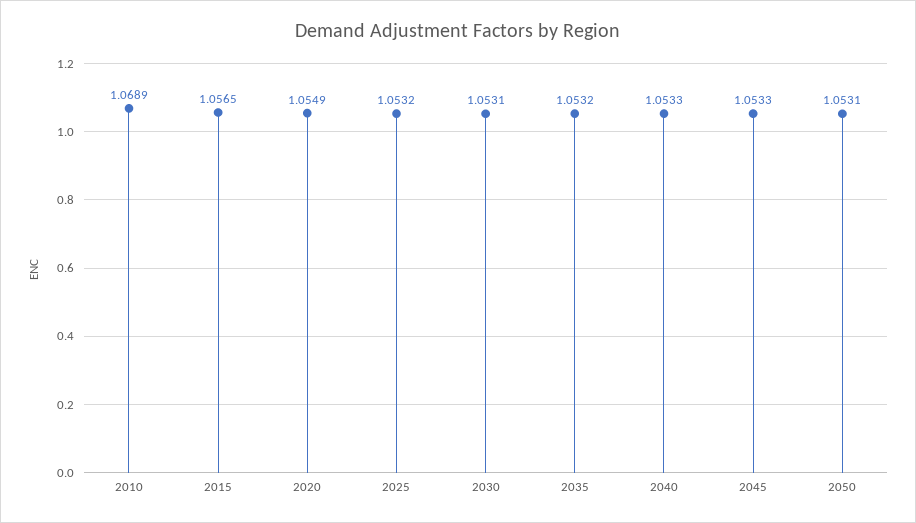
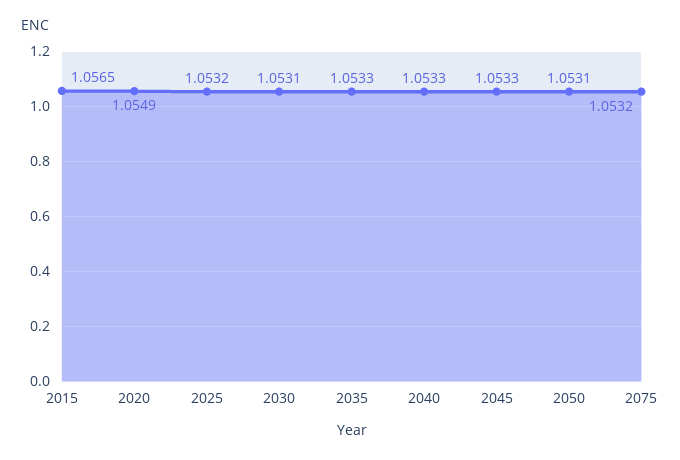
2010: 1.0689 -> none
2035: 1.0532 -> 1.0533
2075: none -> 1.0532

